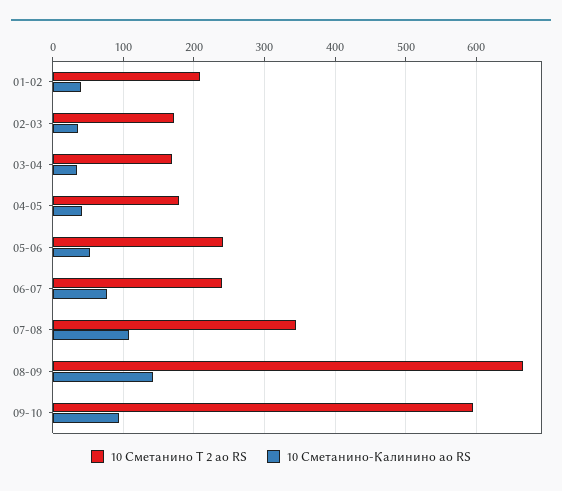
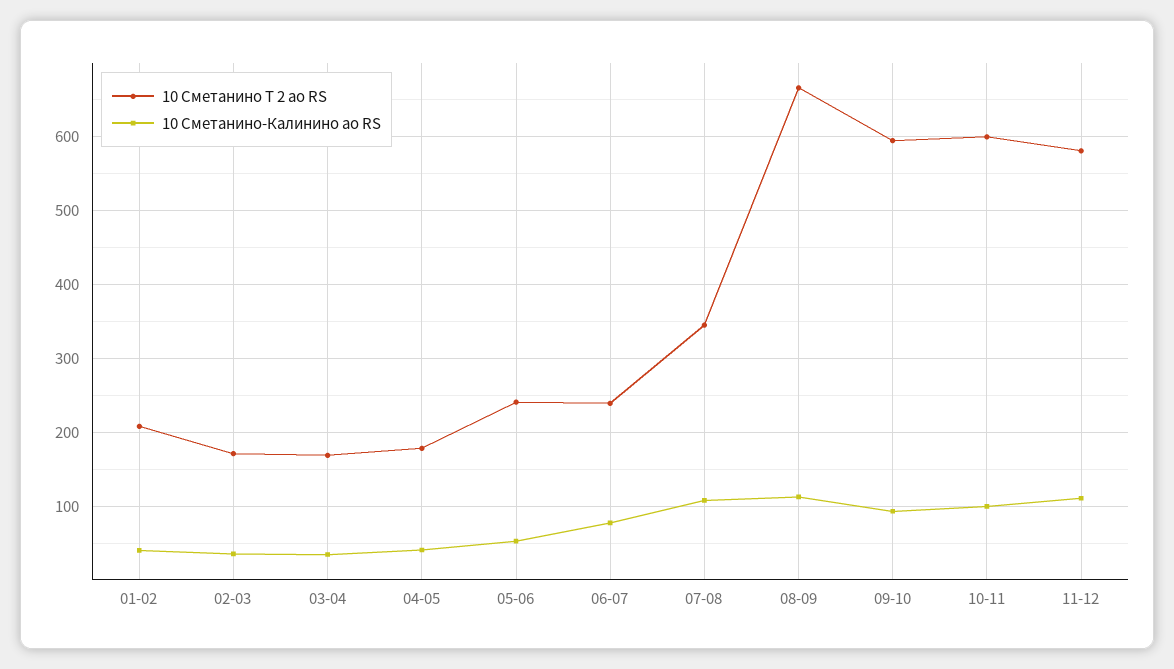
10 Сметанино-Калинино ао RS, 08-09: 140 -> 110
10 Сметанино Т 2 ао RS, 10-11: none -> 600
10 Сметанино-Калинино ао RS, 10-11: none -> 100
10 Сметанино Т 2 ао RS, 11-12: none -> 580
10 Сметанино-Калинино ао RS, 11-12: none -> 110

